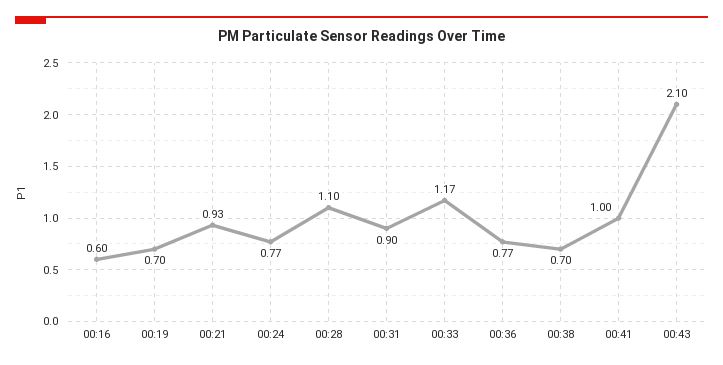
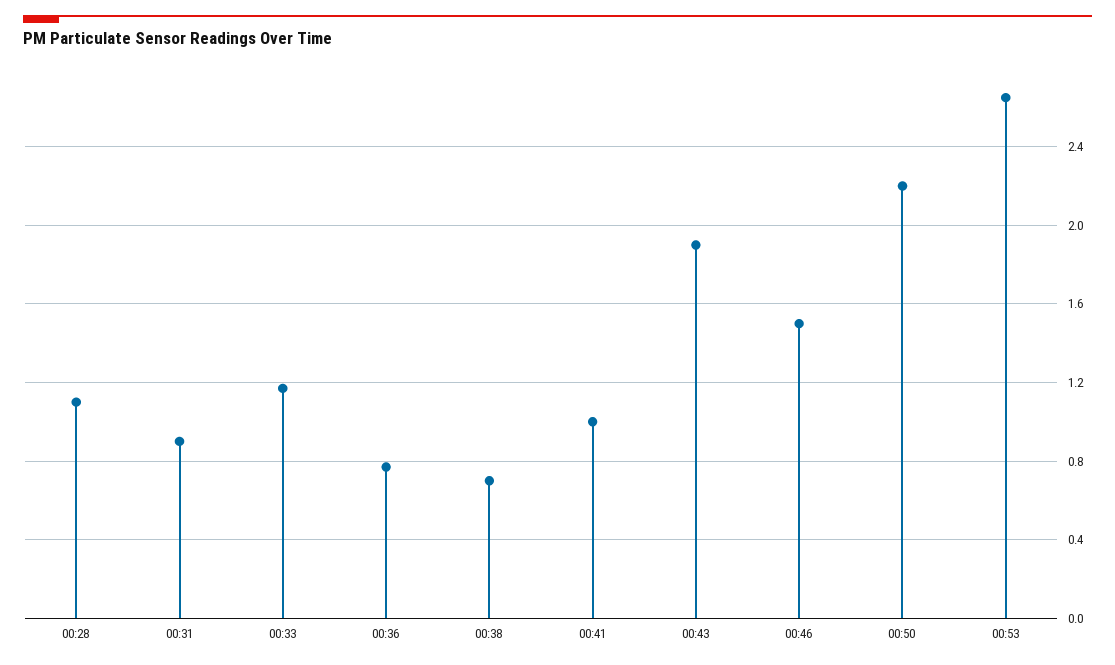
00:16: 0.6 -> none
00:19: 0.7 -> none
00:21: 0.93 -> none
00:24: 0.77 -> none
00:43: 2.1 -> 1.9
00:46: none -> 1.5
00:50: none -> 2.2
00:53: none -> 2.65

